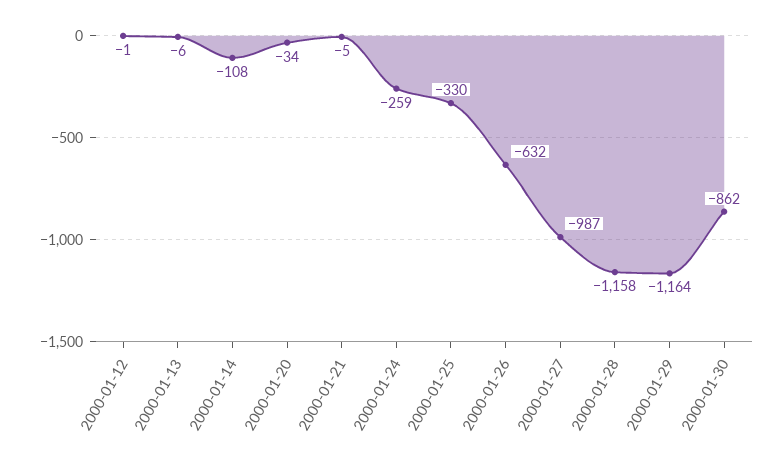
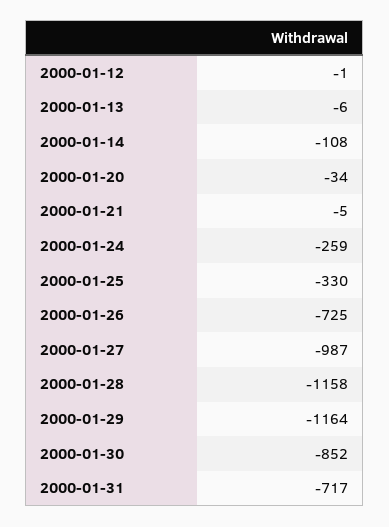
2000-01-26: -632 -> -725
2000-01-30: -862 -> -852
2000-01-31: none -> -717

